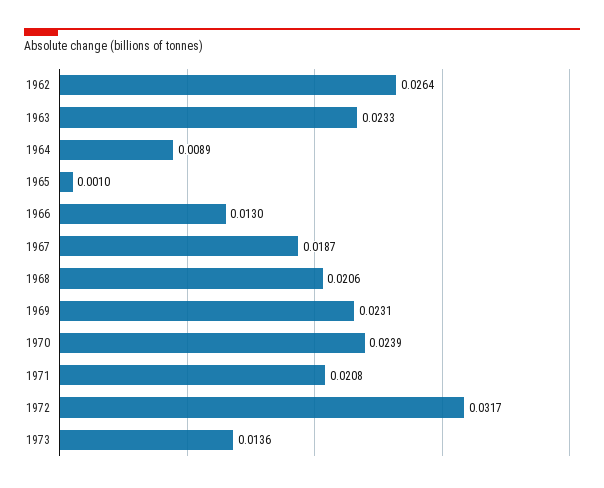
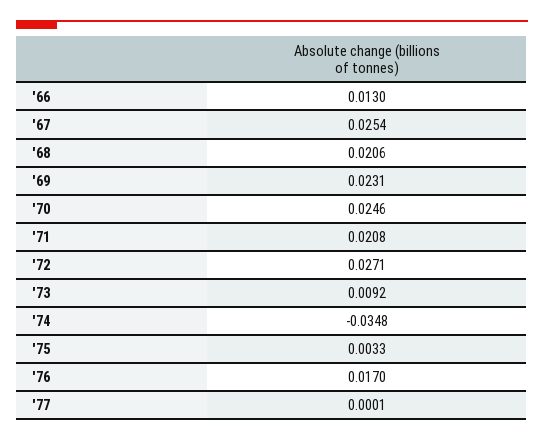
1962: 0.0264 -> none
1963: 0.0233 -> none
1964: 0.0089 -> none
1965: 0.001 -> none
1967: 0.0187 -> 0.0254
1970: 0.0239 -> 0.0246
1972: 0.0317 -> 0.0271
1973: 0.0136 -> 0.0092
'74: none -> -0.0348
'75: none -> 0.0033
'76: none -> 0.017
'77: none -> 0.0001

